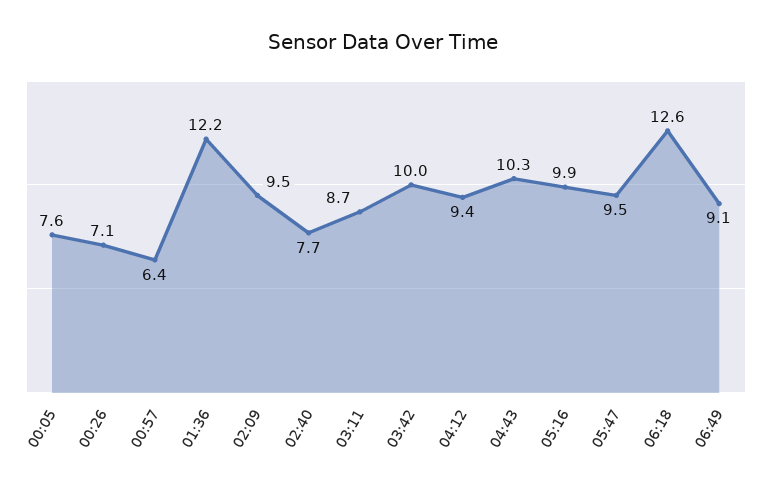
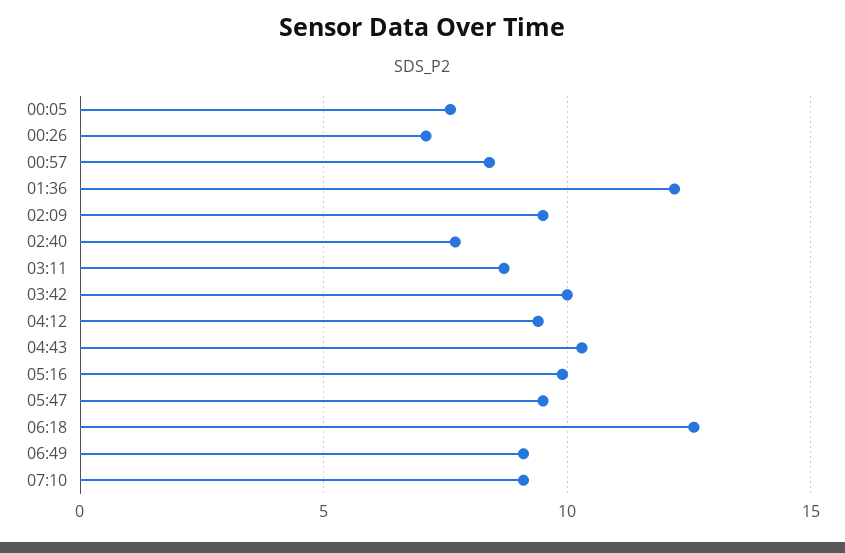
00:57: 6.4 -> 8.5
07:10: none -> 9

